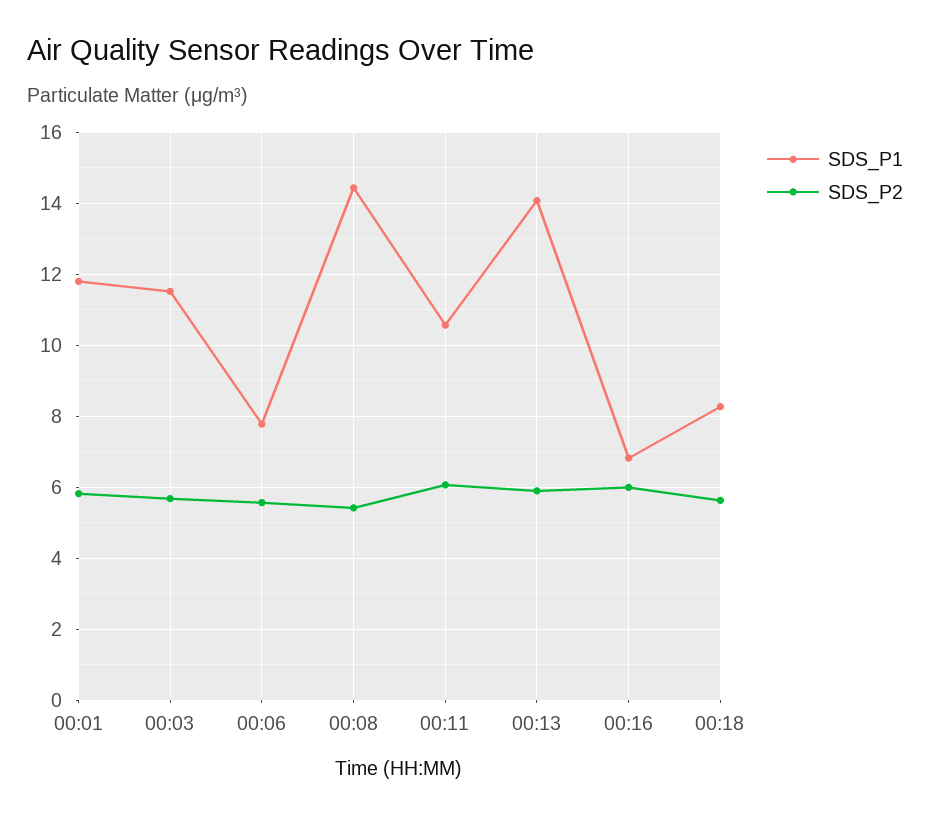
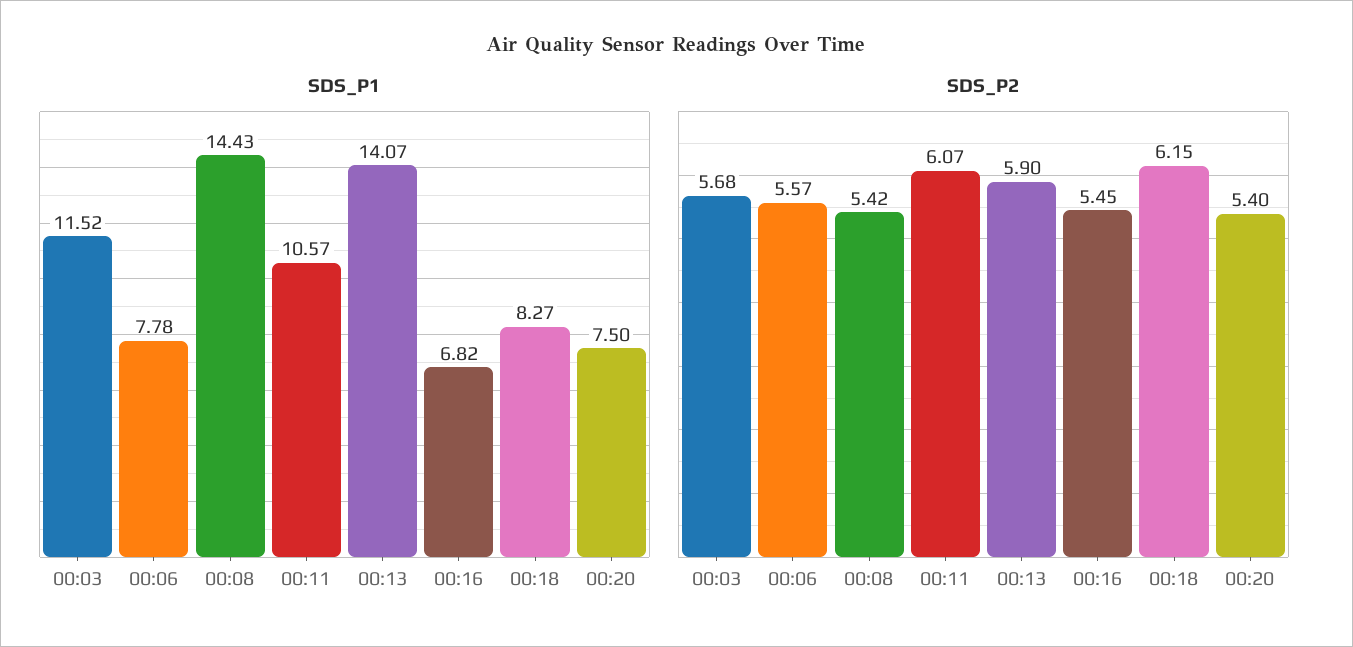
SDS_P1, 00:01: 11.8 -> none
SDS_P2, 00:01: 5.8 -> none
SDS_P2, 00:16: 6 -> 5.45
SDS_P2, 00:18: 5.6 -> 6.15
SDS_P1, 00:20: none -> 7.5
SDS_P2, 00:20: none -> 5.4

